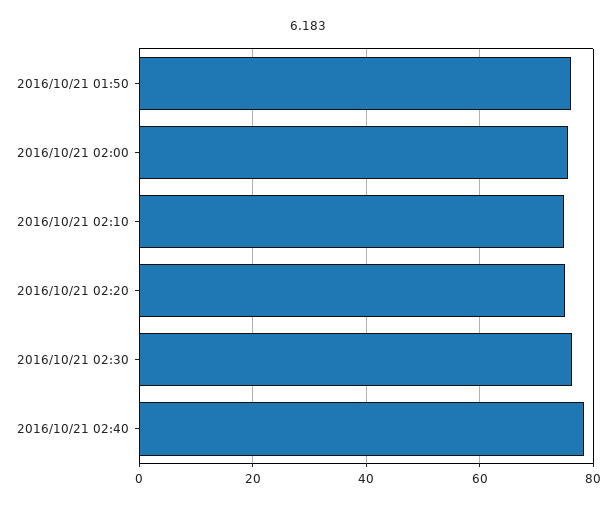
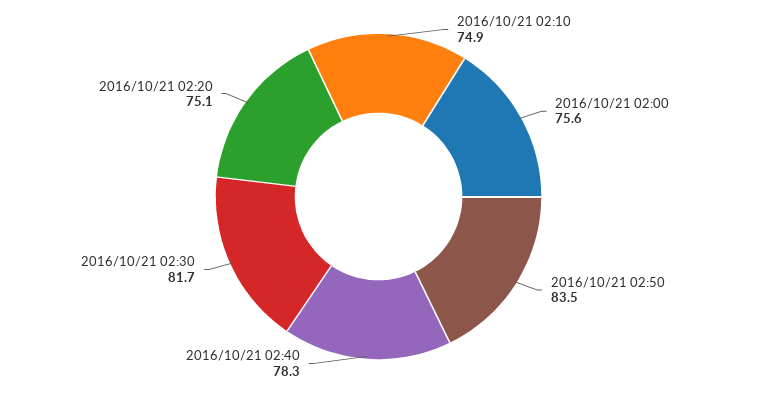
2016/10/21 01:50: 76 -> none
2016/10/21 02:30: 76 -> 81.7
2016/10/21 02:50: none -> 83.5

